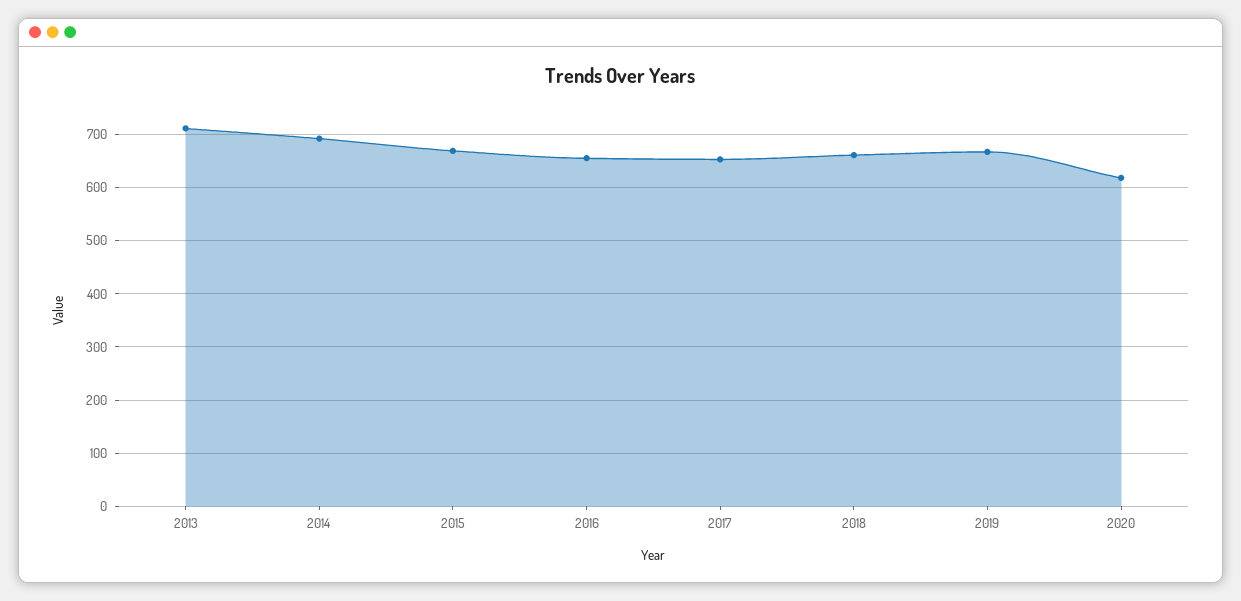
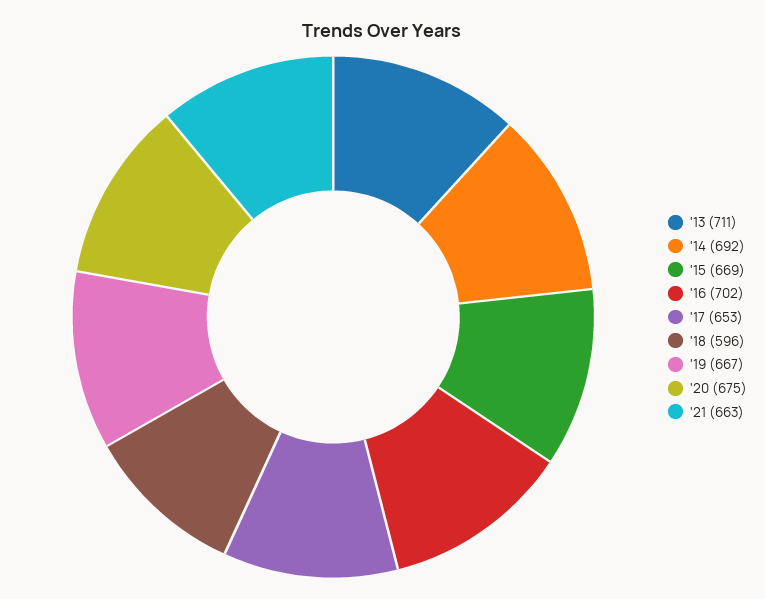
2016: 660 -> 702
2018: 660 -> 596
2020: 620 -> 675
'21: none -> 663

